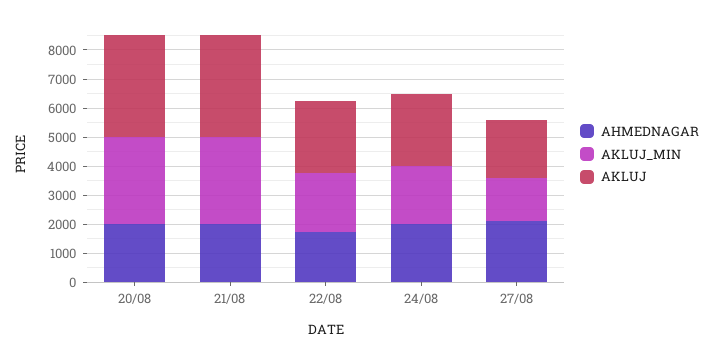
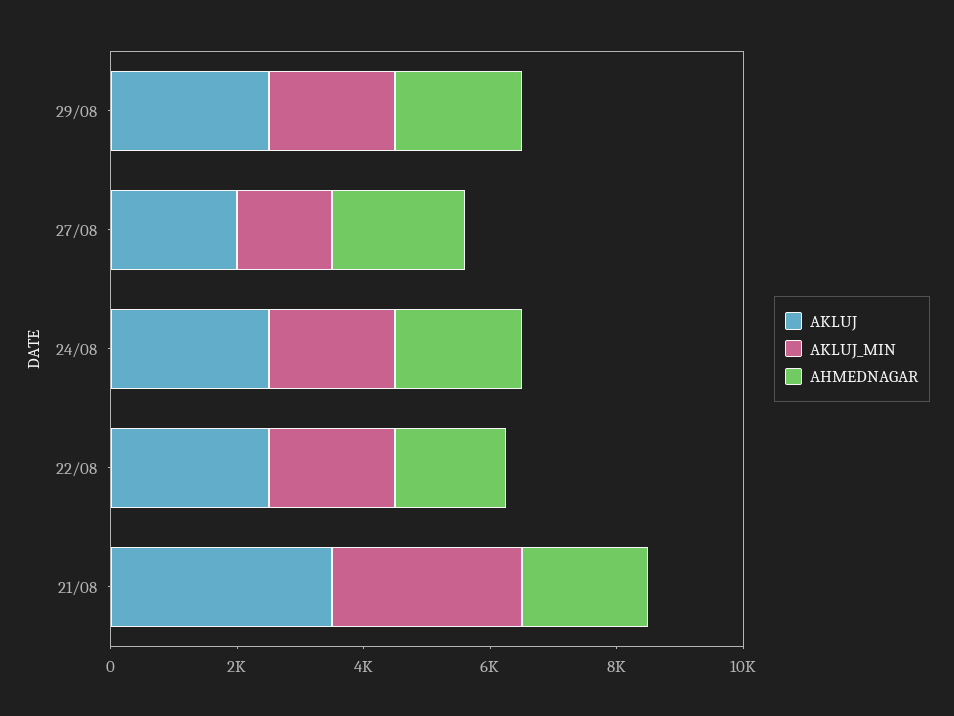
AHMEDNAGAR, 20/08: 2000 -> none
AKLUJ_MIN, 20/08: 3000 -> none
AKLUJ, 20/08: 3500 -> none
AKLUJ, 29/08: none -> 2500
AKLUJ_MIN, 29/08: none -> 2000
AHMEDNAGAR, 29/08: none -> 2000

